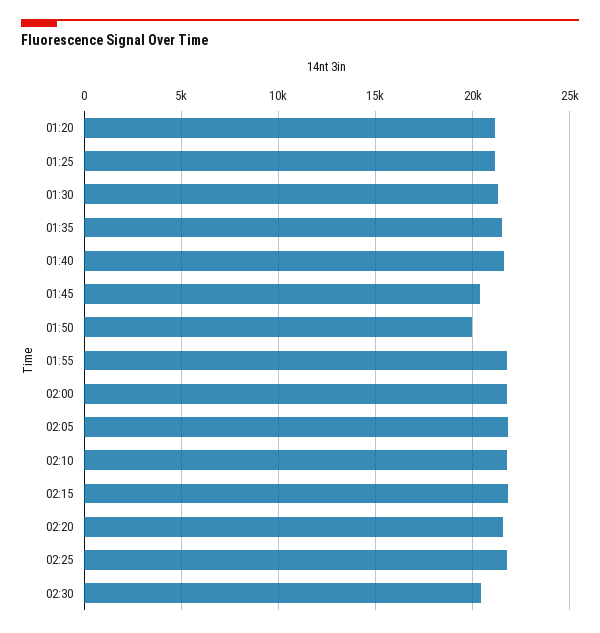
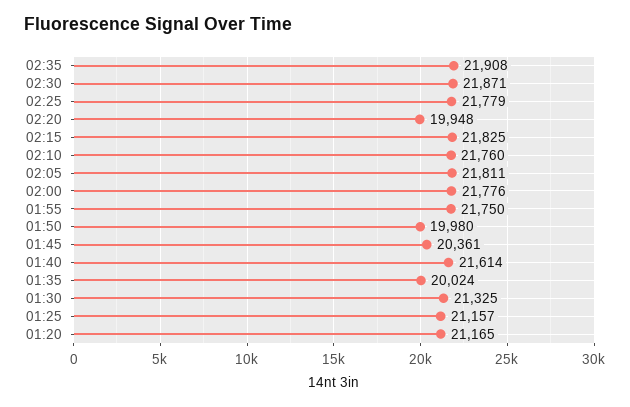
01:35: 21500 -> 20024
02:20: 21500 -> 19948
02:30: 20500 -> 21871
02:35: none -> 21908

